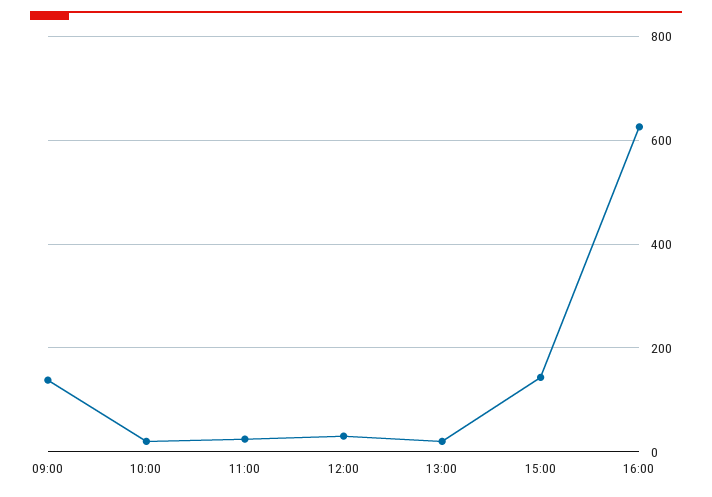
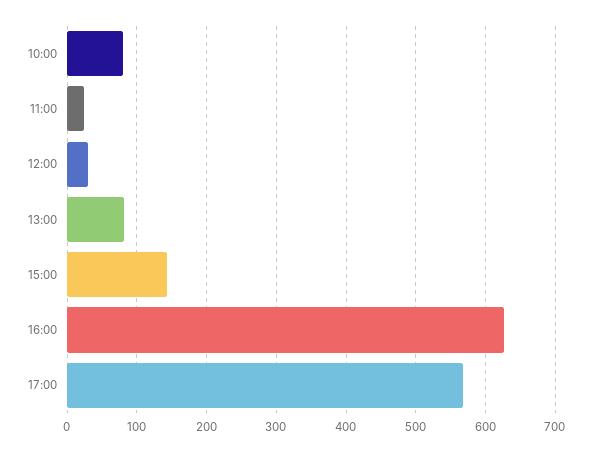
09:00: 140 -> none
10:00: 20 -> 80
13:00: 20 -> 80
17:00: none -> 570

